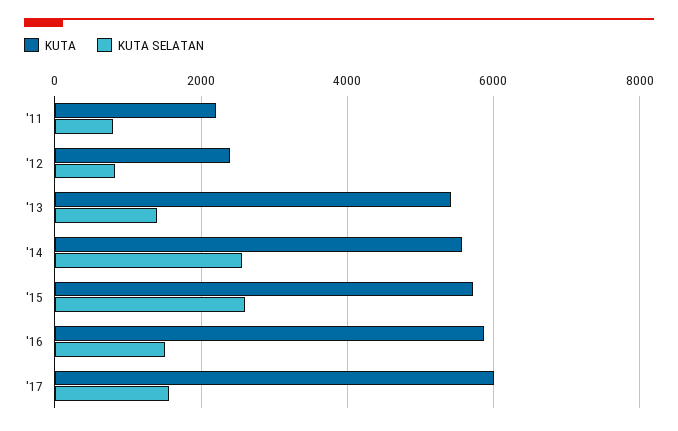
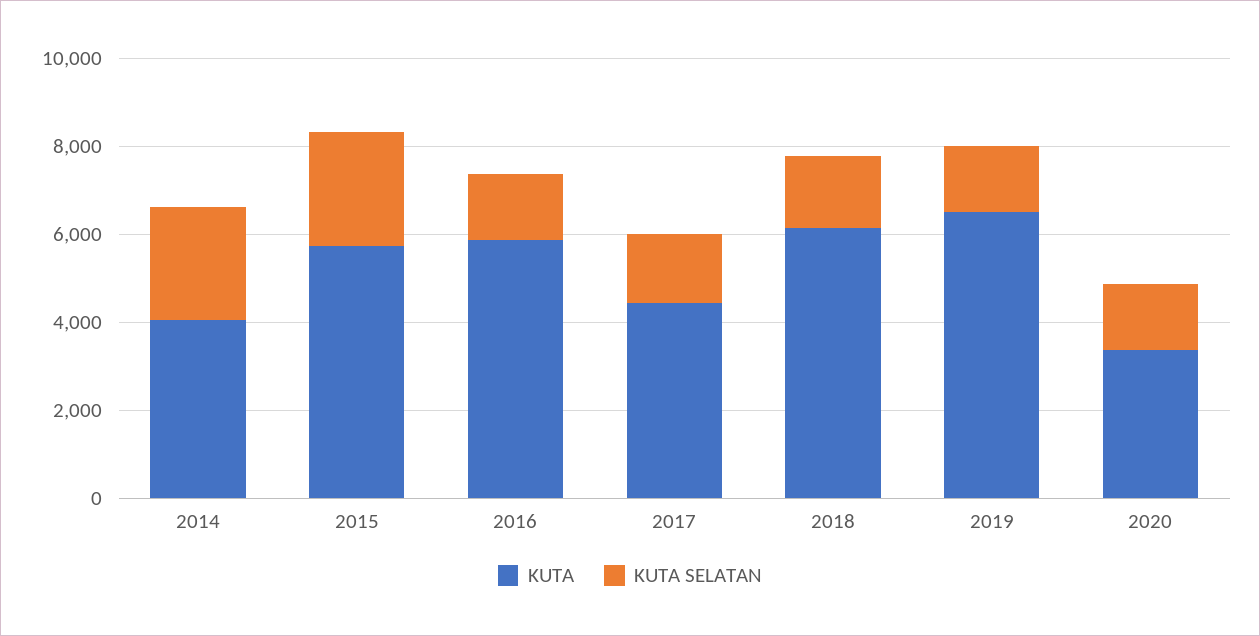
KUTA, '11: 2200 -> none
KUTA SELATAN, '11: 800 -> none
KUTA, '12: 2400 -> none
KUTA SELATAN, '12: 800 -> none
KUTA, '13: 5400 -> none
KUTA SELATAN, '13: 1400 -> none
KUTA, '14: 5600 -> 4000
KUTA, '17: 6000 -> 4500
KUTA, 2018: none -> 6000
KUTA SELATAN, 2018: none -> 1500
KUTA, 2019: none -> 6500
KUTA SELATAN, 2019: none -> 1500
KUTA, 2020: none -> 3500
KUTA SELATAN, 2020: none -> 1500

